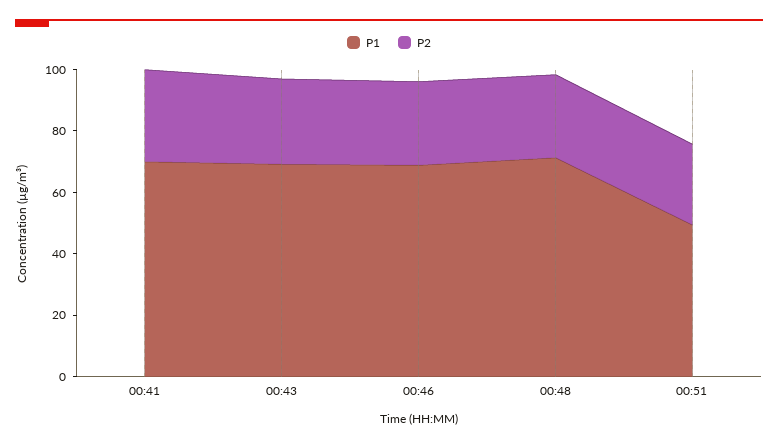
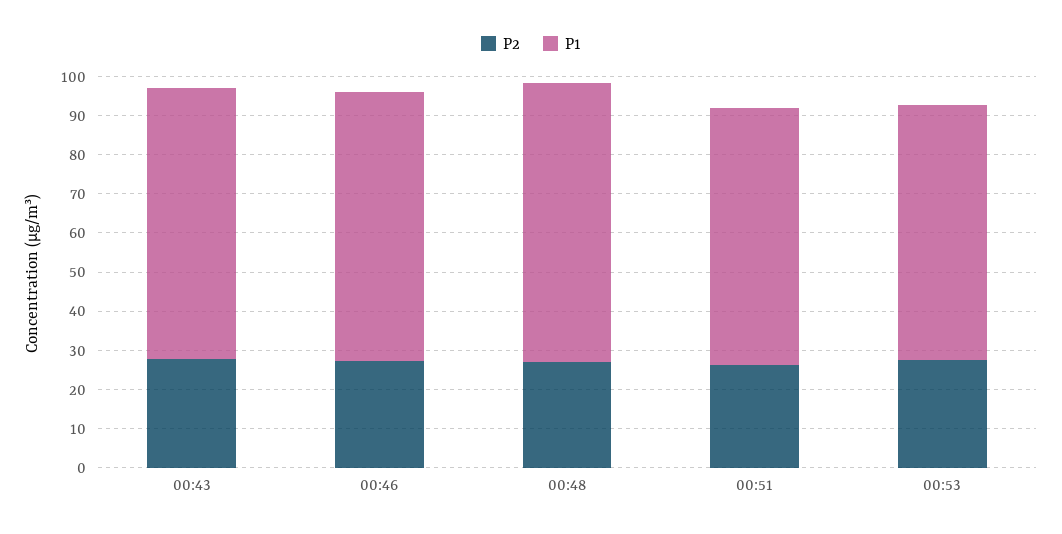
P1, 00:41: 70 -> none
P2, 00:41: 30 -> none
P1, 00:51: 50 -> 65
P2, 00:53: none -> 27.5
P1, 00:53: none -> 65

